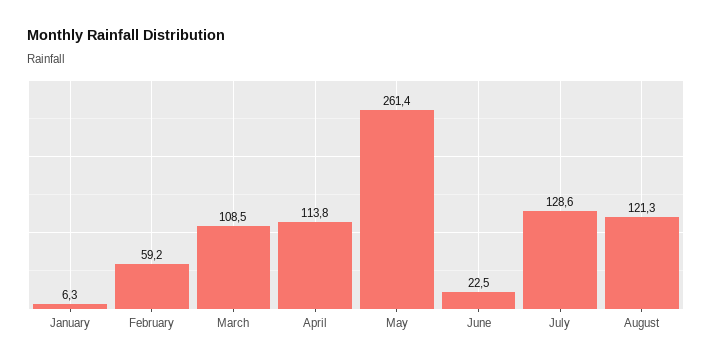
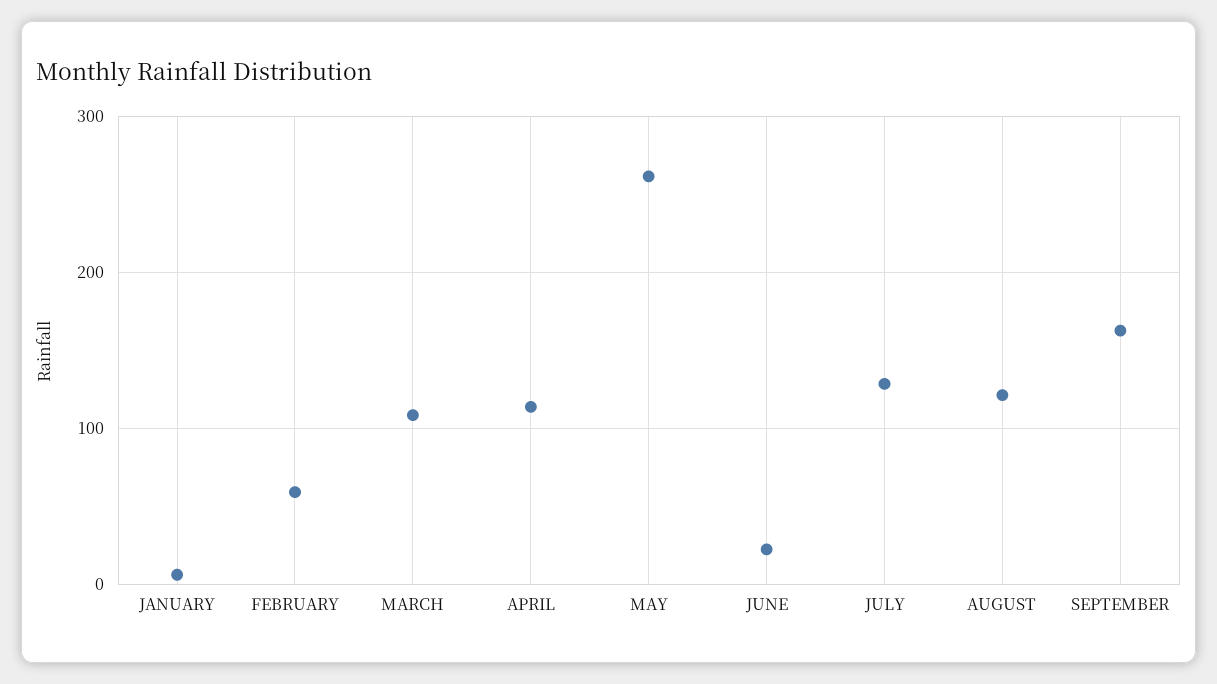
SEPTEMBER: none -> 160

